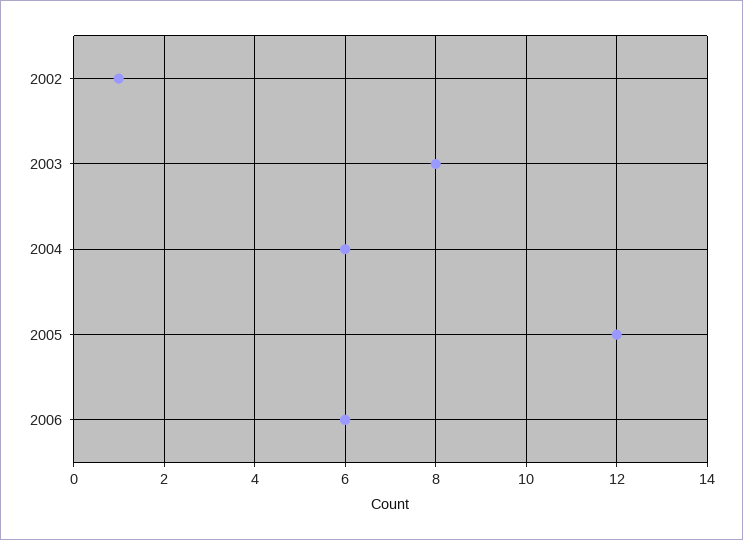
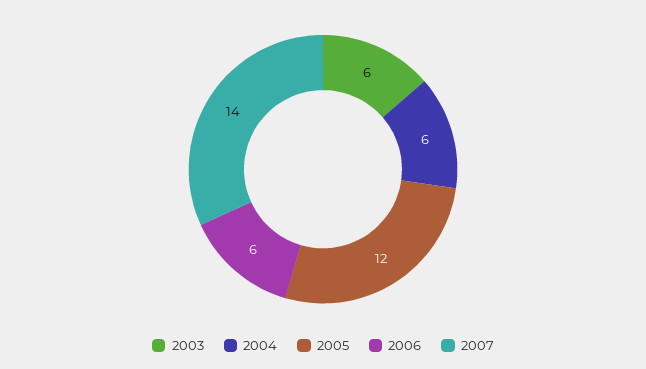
2002: 1 -> none
2003: 8 -> 6
2007: none -> 14

